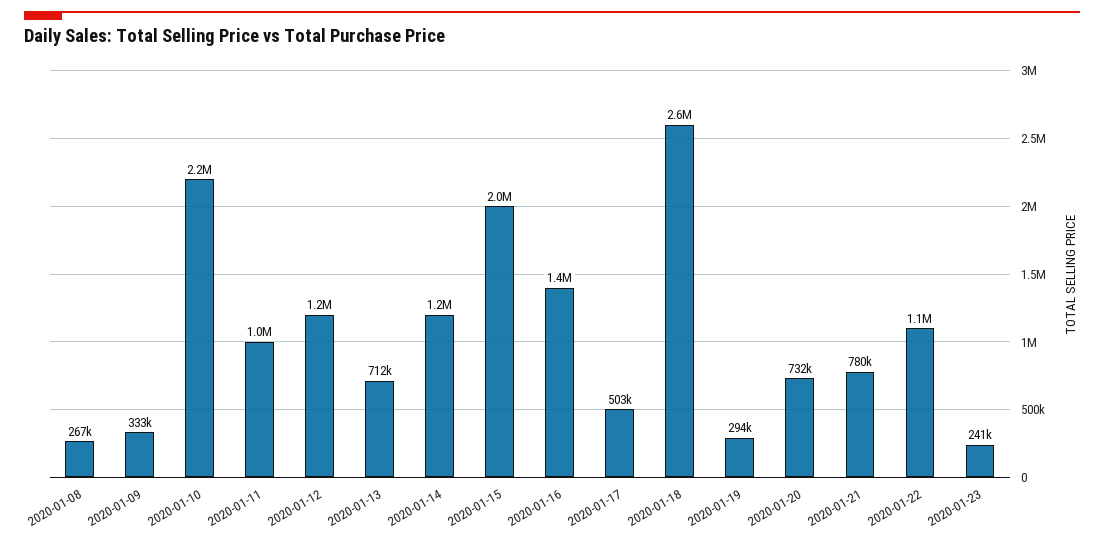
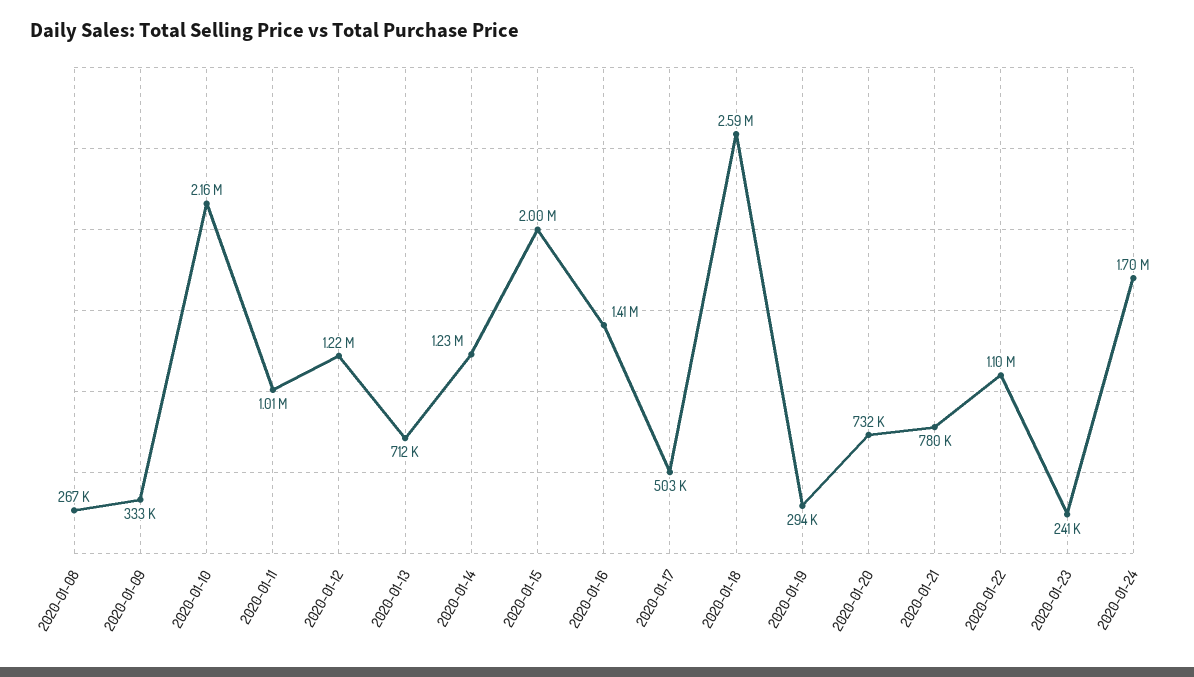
2020-01-24: none -> 1700000

